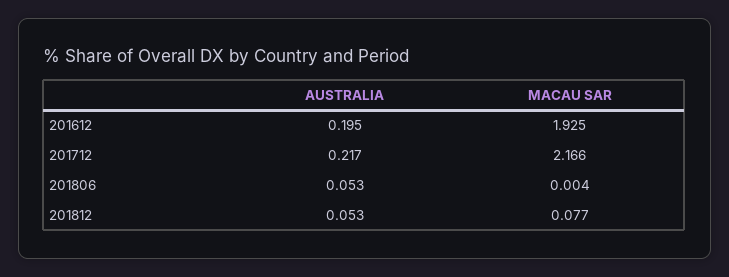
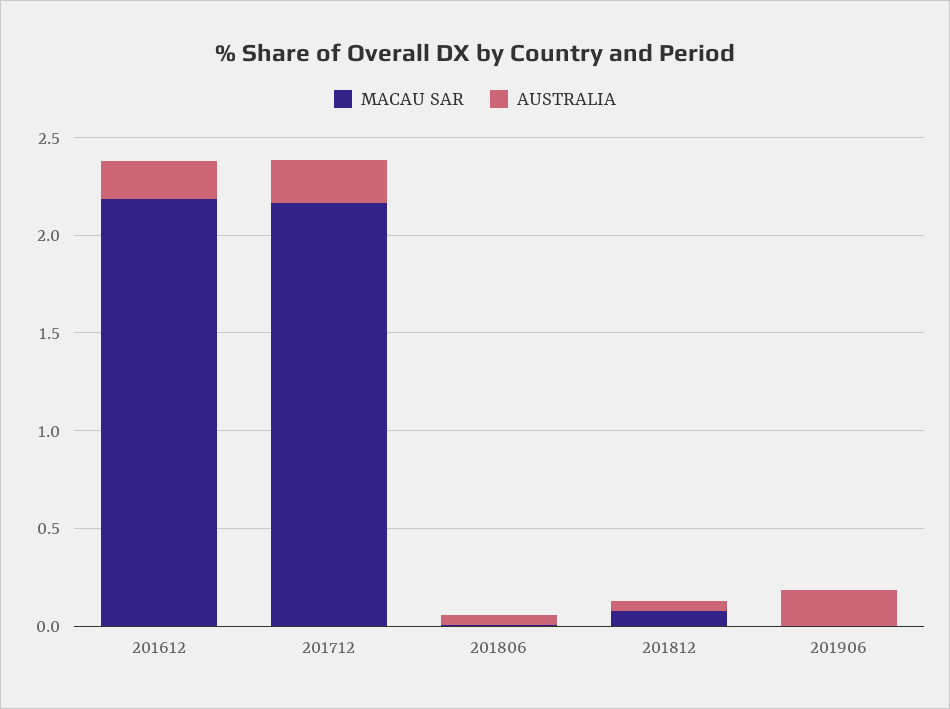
MACAU SAR, 201612: 1.925 -> 2.2
MACAU SAR, 201906: none -> 0
AUSTRALIA, 201906: none -> 0.2

